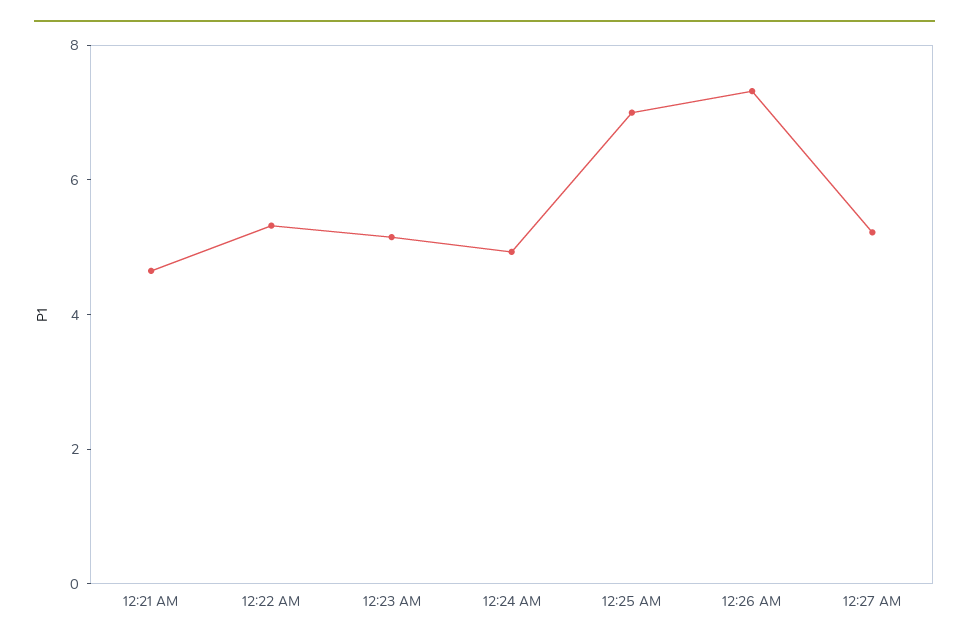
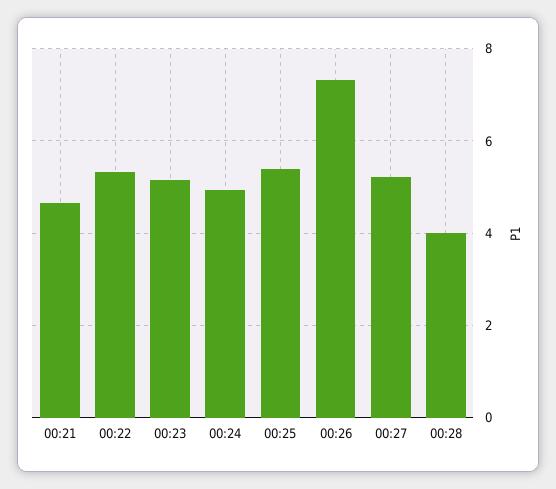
12:25 AM: 7 -> 5.4
00:28: none -> 4

